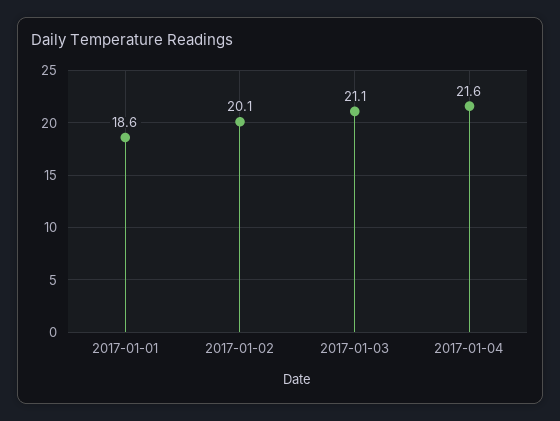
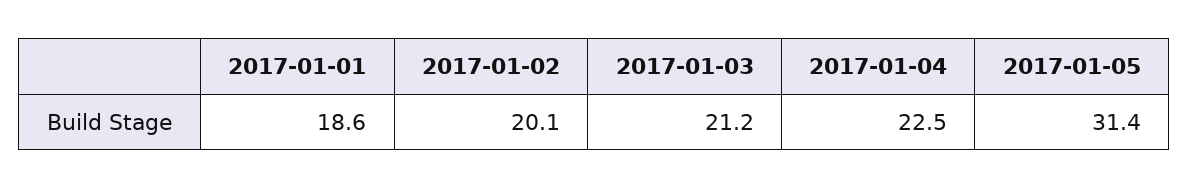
2017-01-03: 21.1 -> 21.2
2017-01-04: 21.6 -> 22.5
2017-01-05: none -> 31.4

